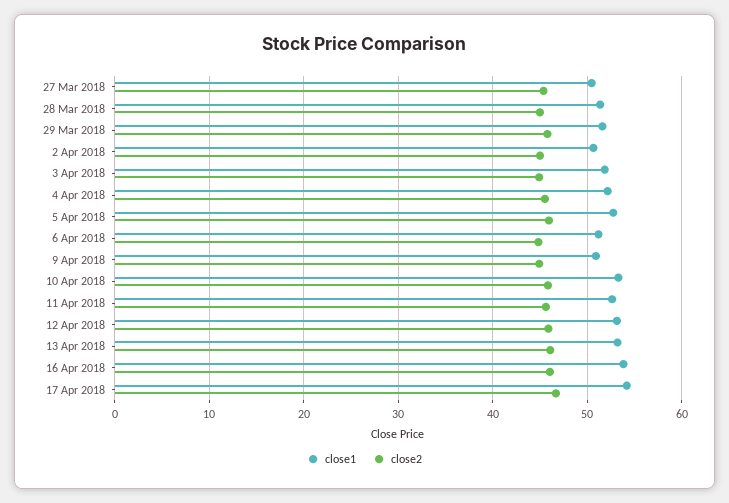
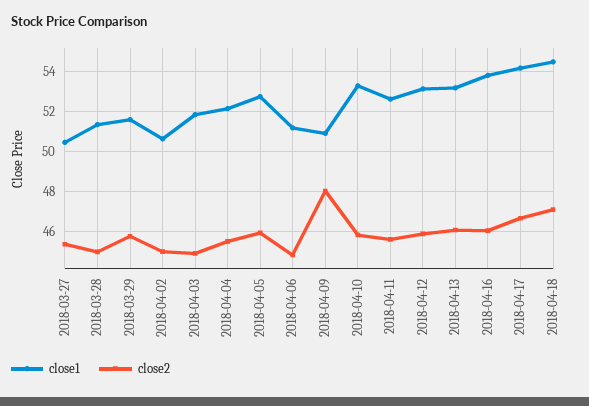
close2, 9 Apr 2018: 45 -> 48
close1, 2018-04-18: none -> 54.5
close2, 2018-04-18: none -> 47

